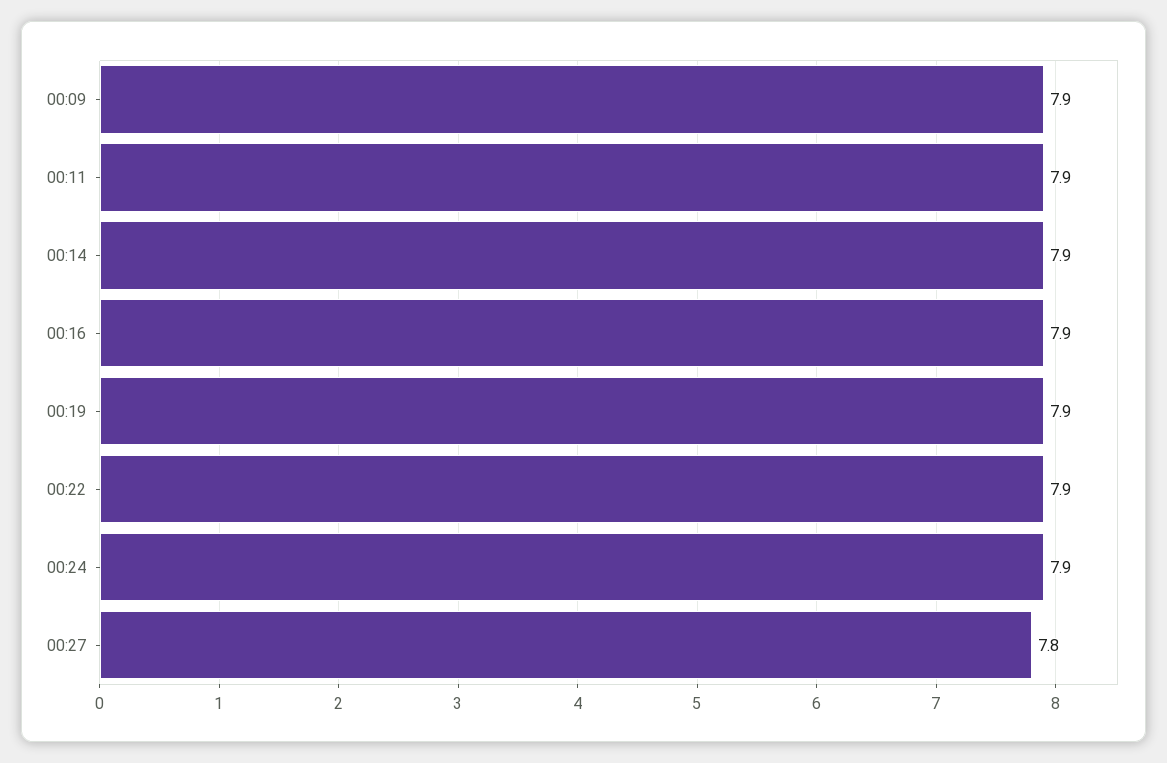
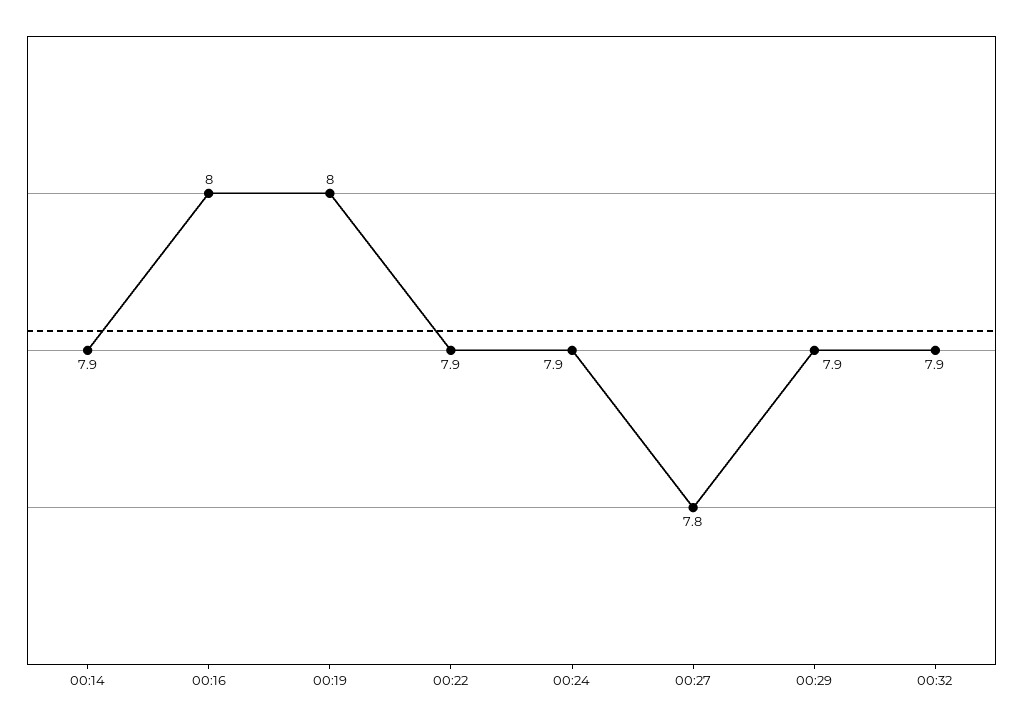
00:09: 7.9 -> none
00:11: 7.9 -> none
00:16: 7.9 -> 8
00:19: 7.9 -> 8
00:29: none -> 7.9
00:32: none -> 7.9

